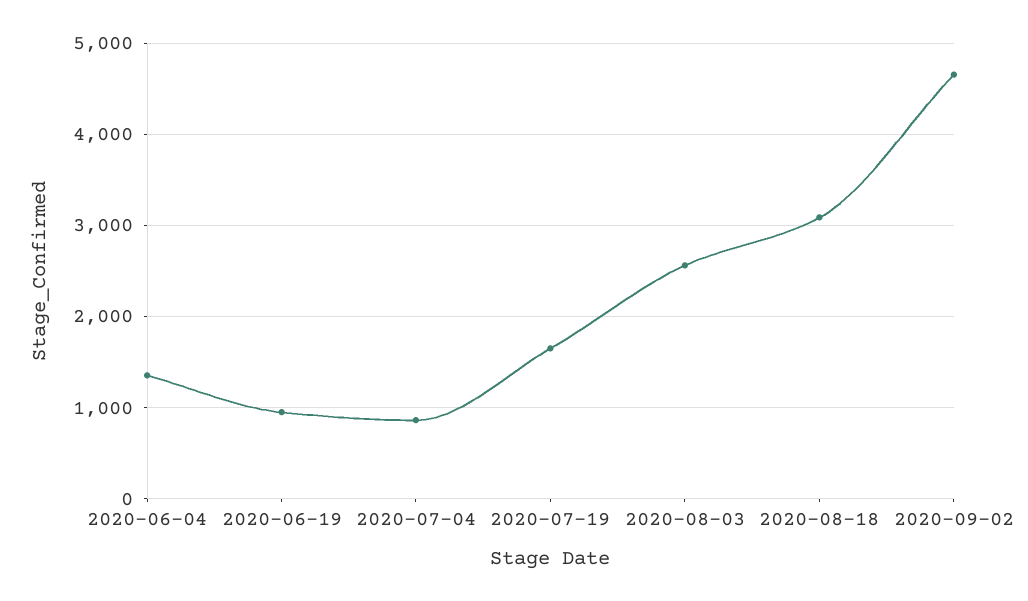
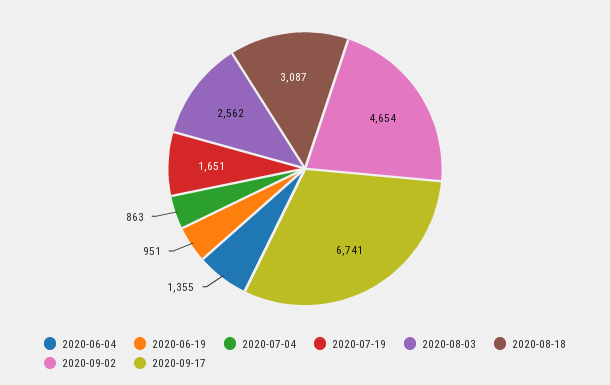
2020-09-17: none -> 6741

